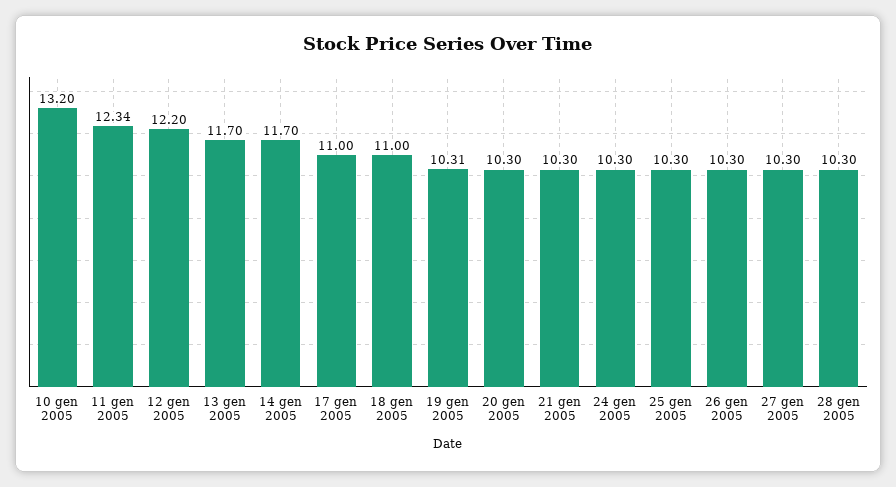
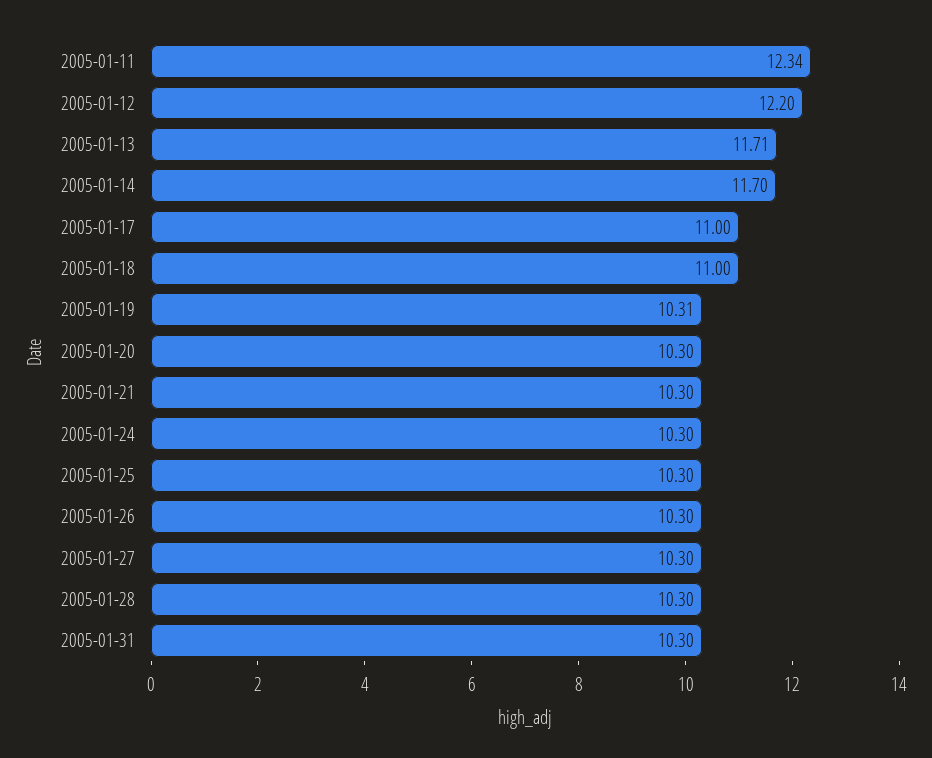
10 gen 2005: 13.2 -> none
13 gen 2005: 11.7 -> 11.71
2005-01-31: none -> 10.3

